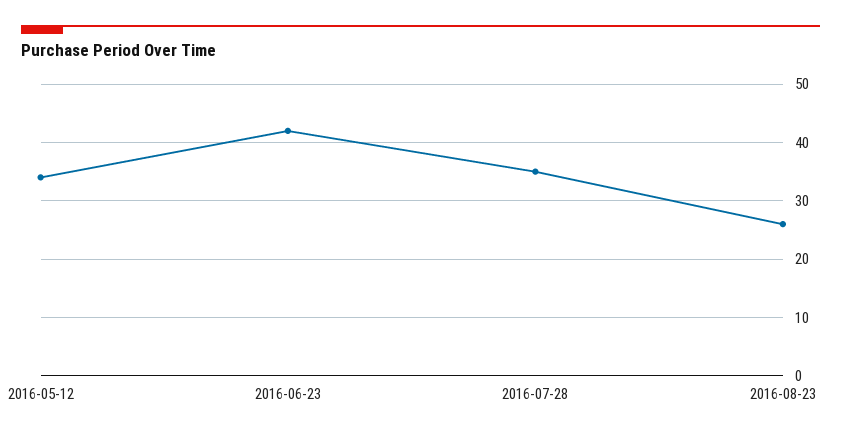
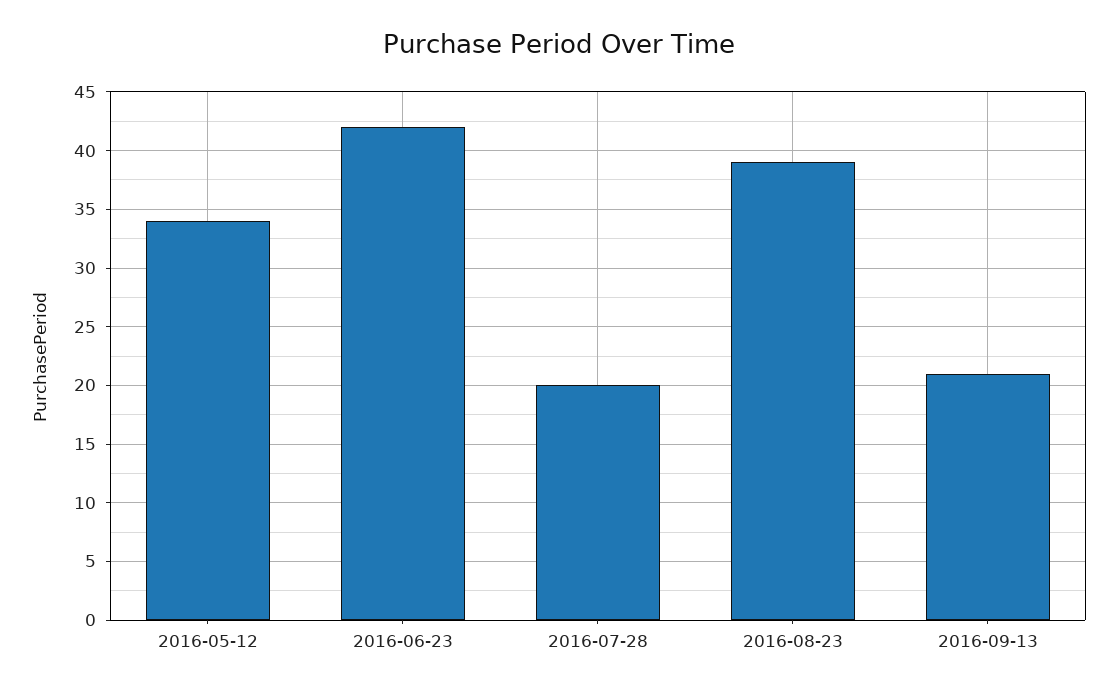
2016-07-28: 35 -> 20
2016-08-23: 25 -> 39
2016-09-13: none -> 21

